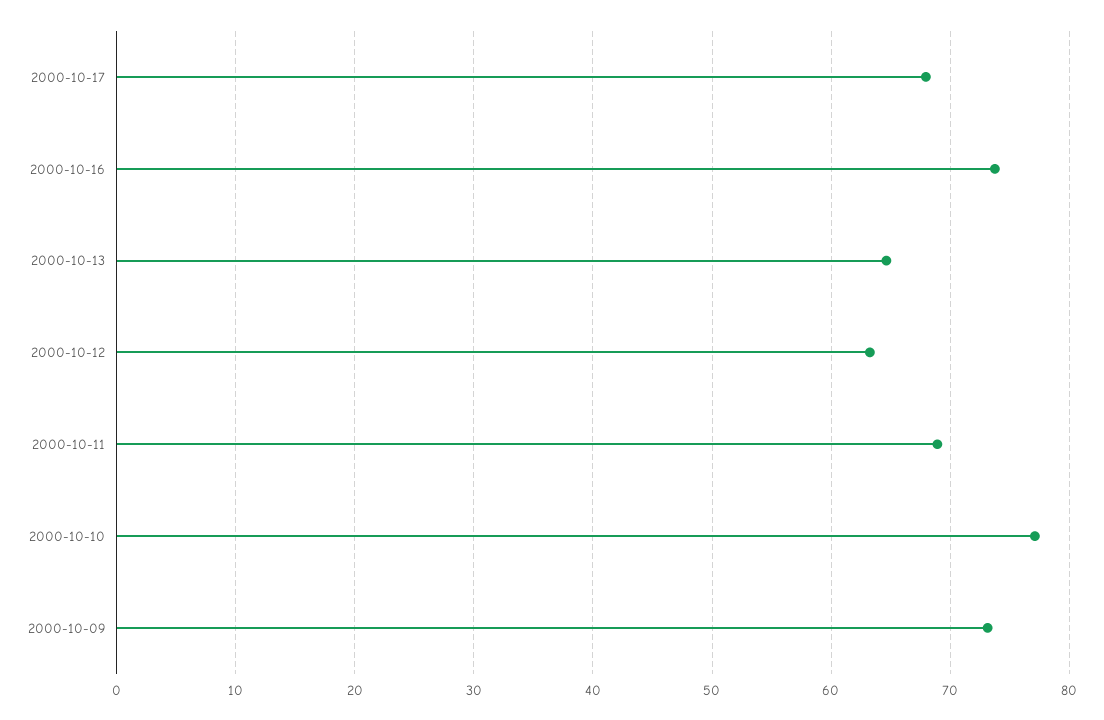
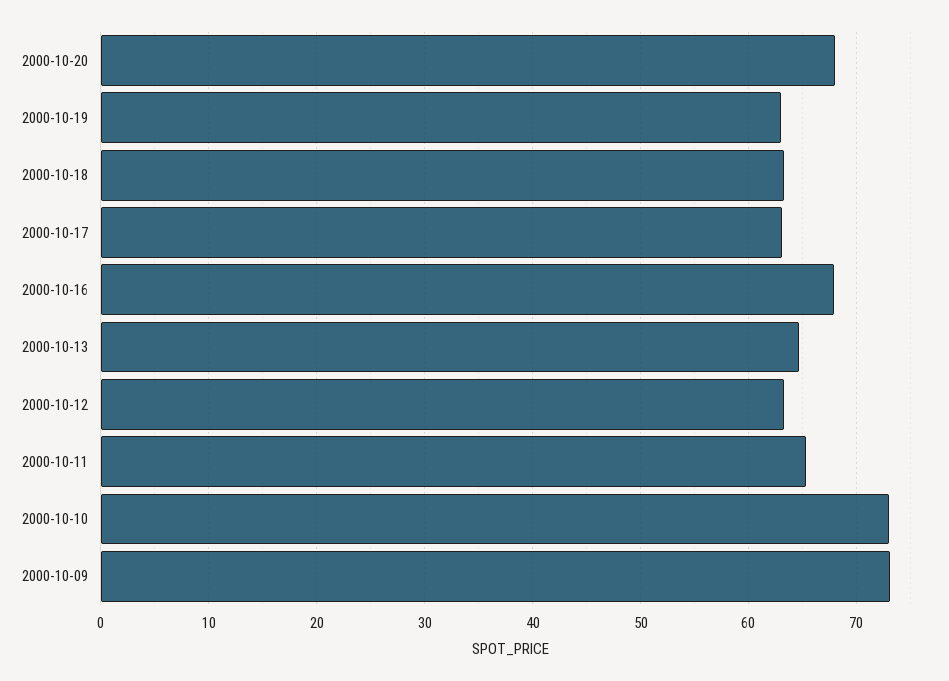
2000-10-17: 68 -> 63
2000-10-16: 74 -> 68
2000-10-11: 69 -> 65
2000-10-10: 77 -> 73
2000-10-20: none -> 68
2000-10-19: none -> 63
2000-10-18: none -> 63

